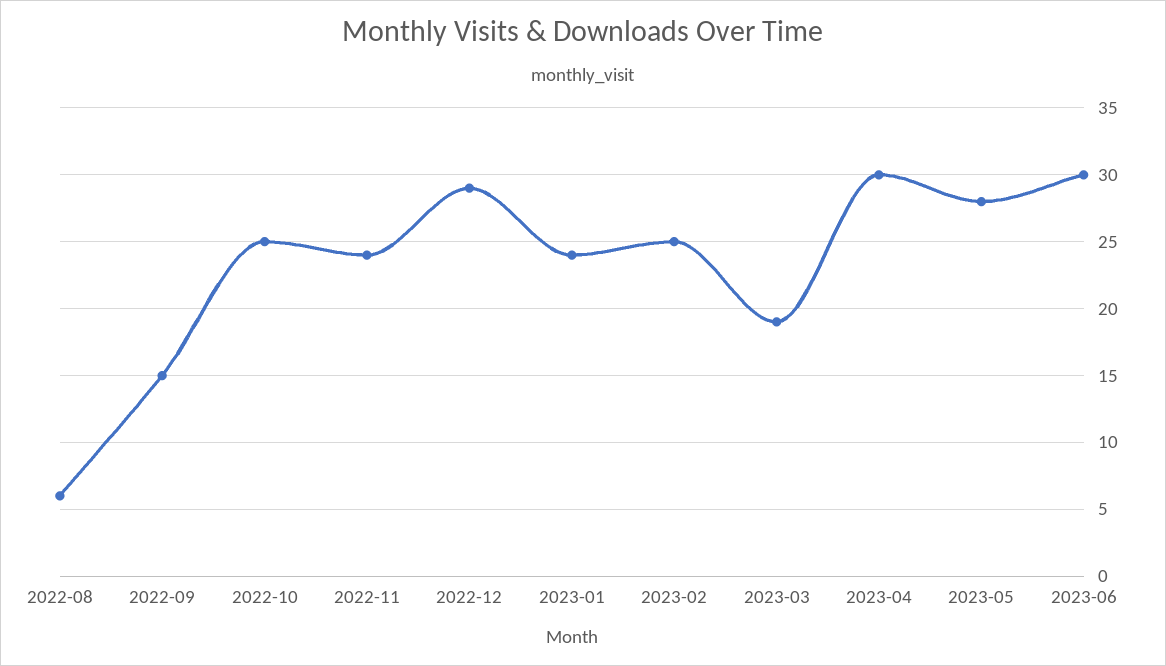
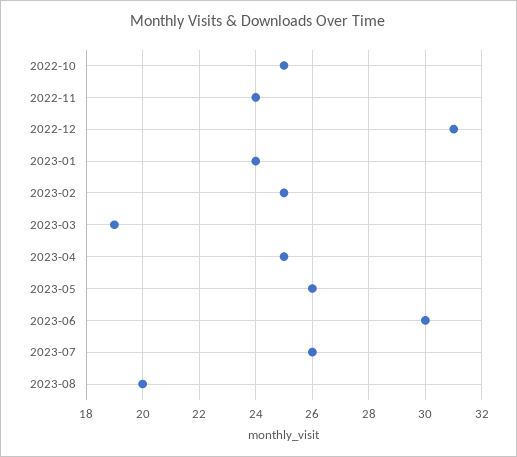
2022-08: 6 -> none
2022-09: 15 -> none
2022-12: 29 -> 31
2023-04: 30 -> 25
2023-05: 28 -> 26
2023-07: none -> 26
2023-08: none -> 20

